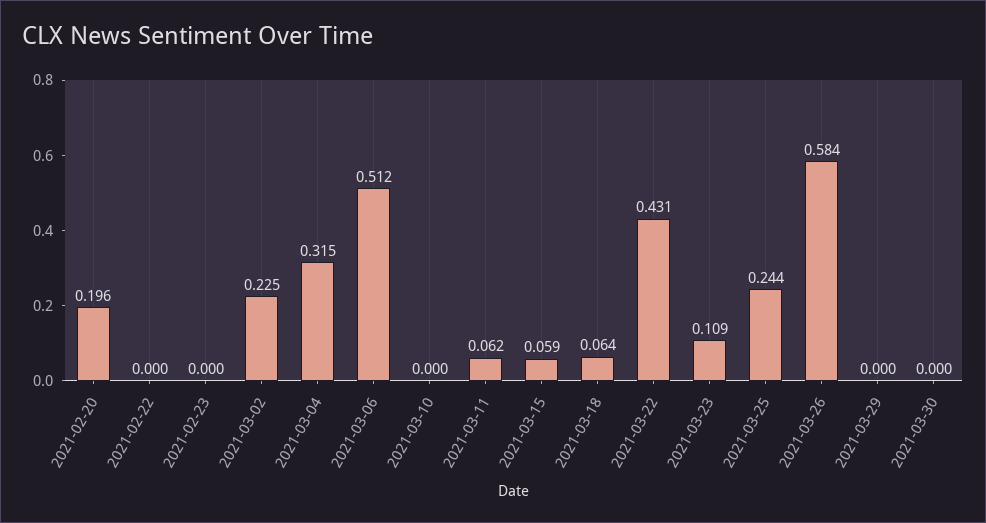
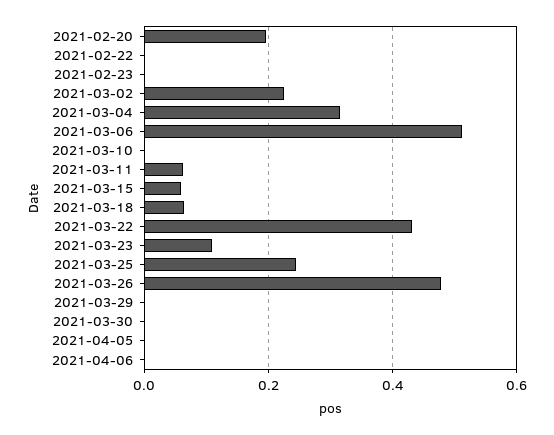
2021-03-26: 0.584 -> 0.48
2021-04-05: none -> 0
2021-04-06: none -> 0

